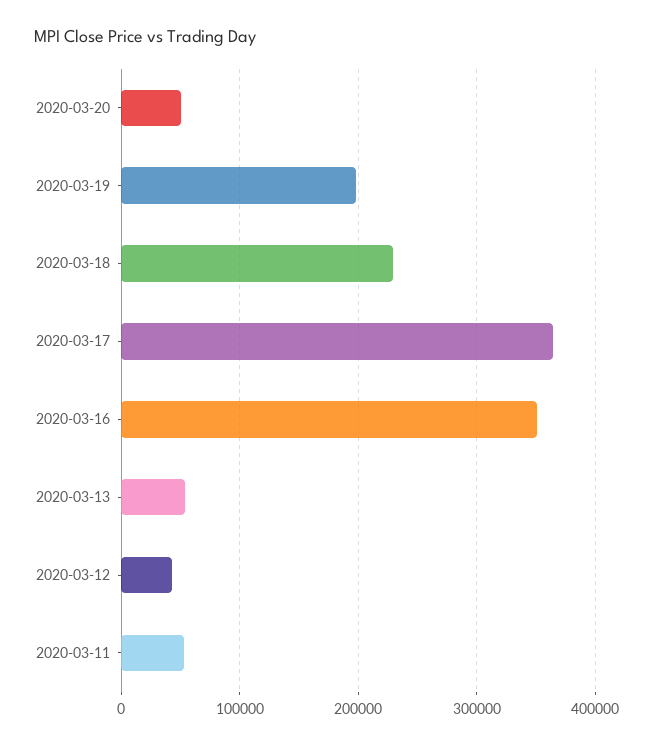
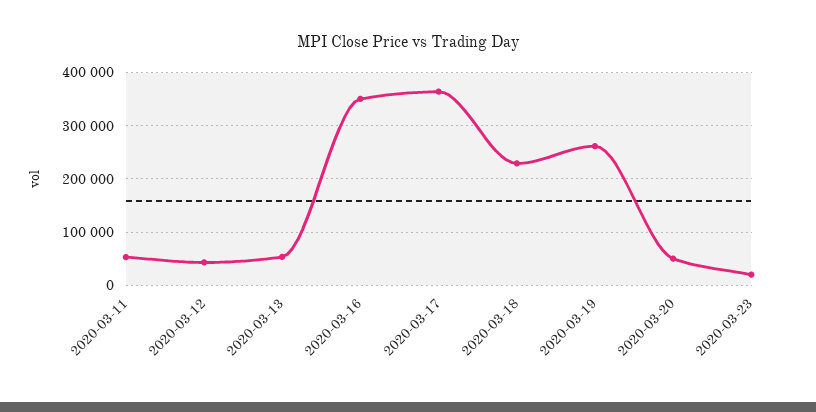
2020-03-19: 200000 -> 260000
2020-03-23: none -> 20000

